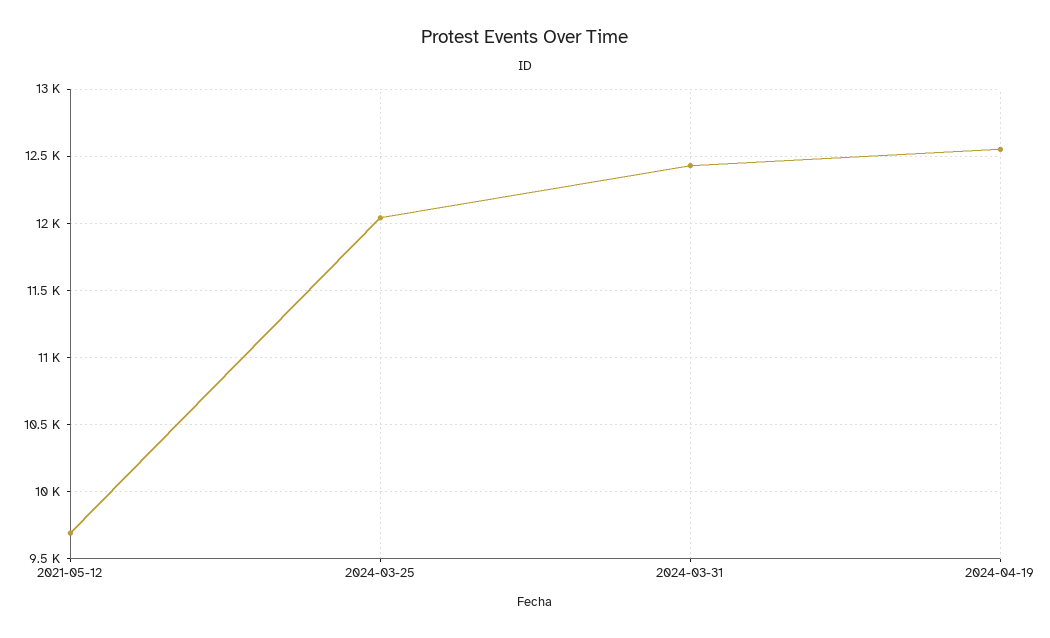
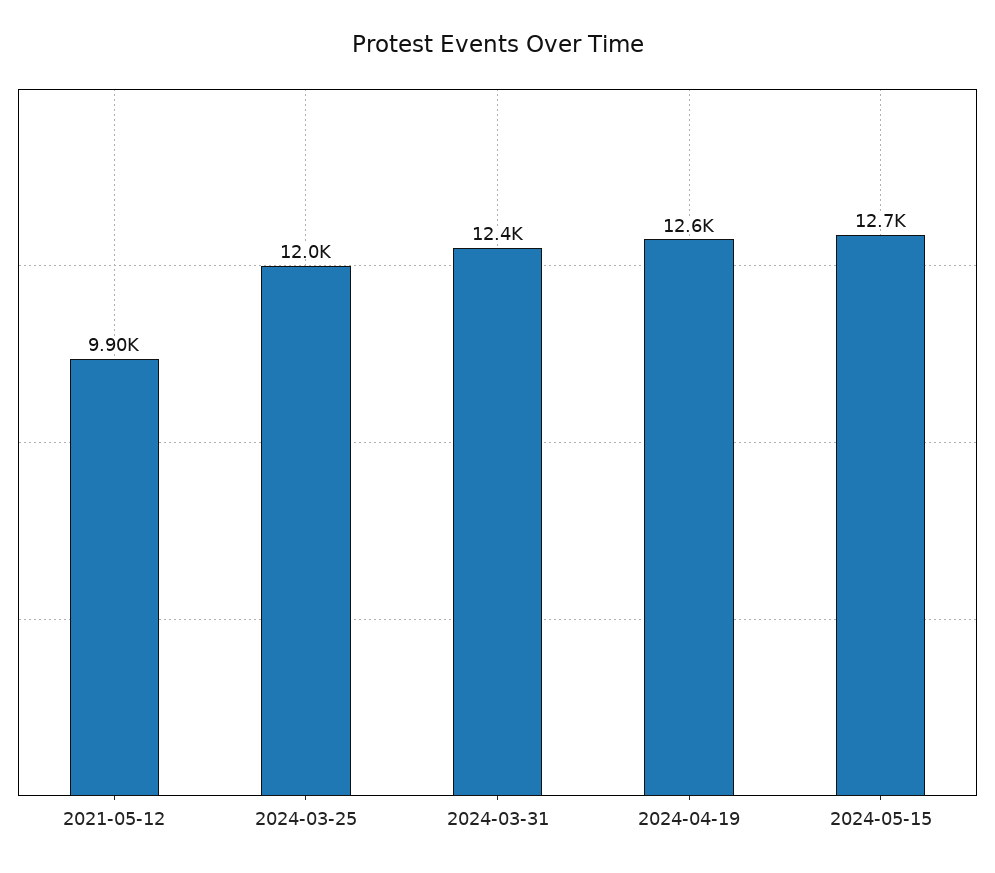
2021-05-12: 9700 -> 9900
2024-05-15: none -> 12700

